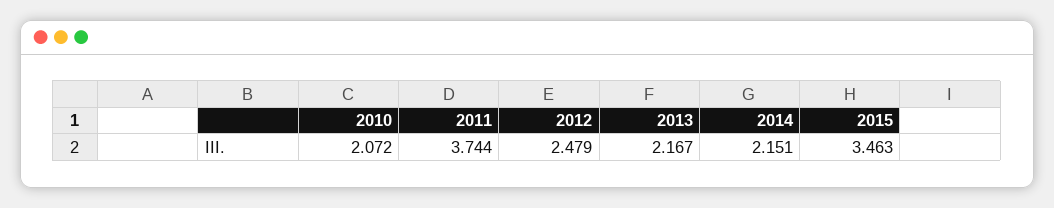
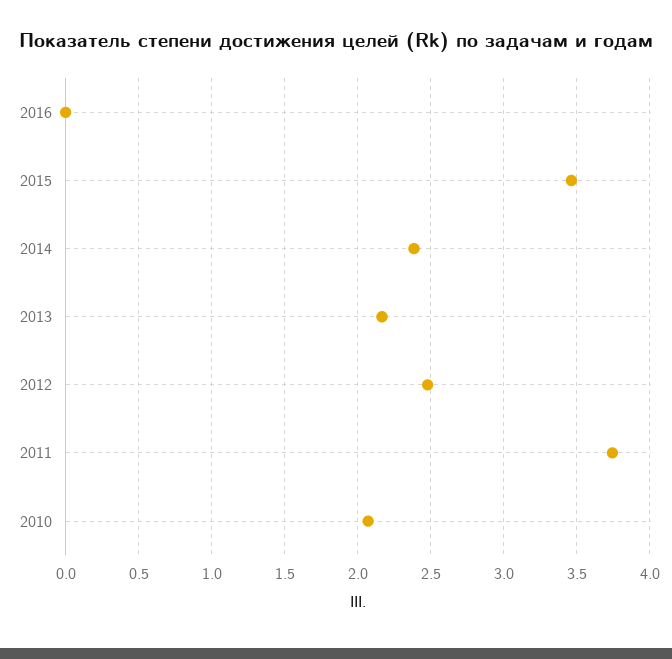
2014: 2.151 -> 2.4
2016: none -> 0

